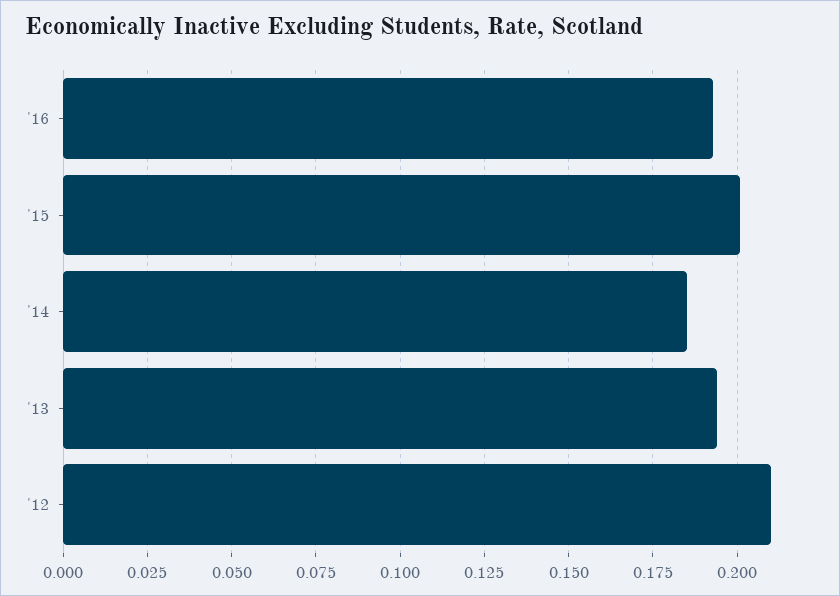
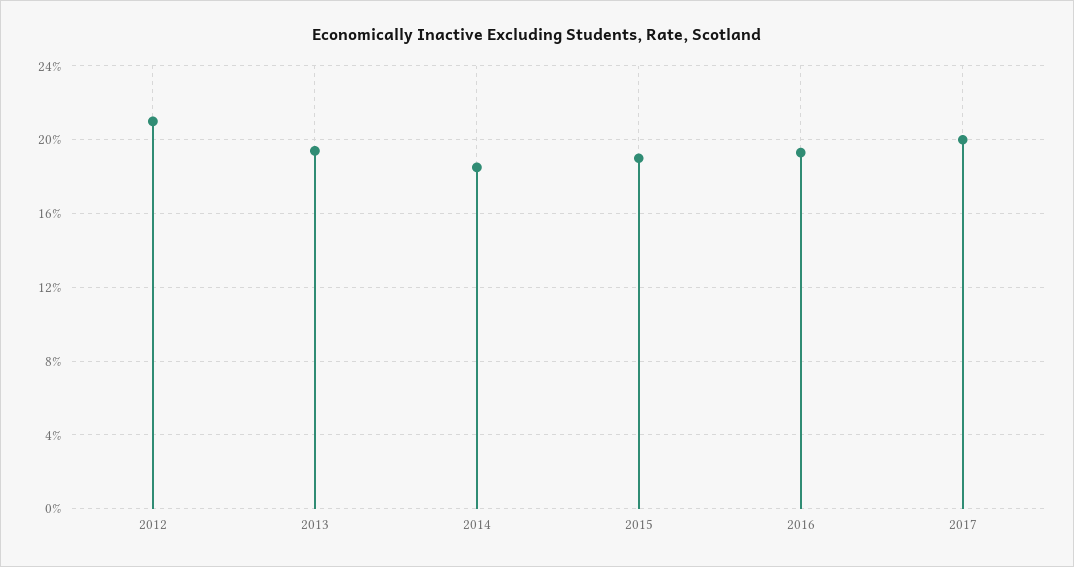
'15: 0.2 -> 0.19
2017: none -> 0.2

